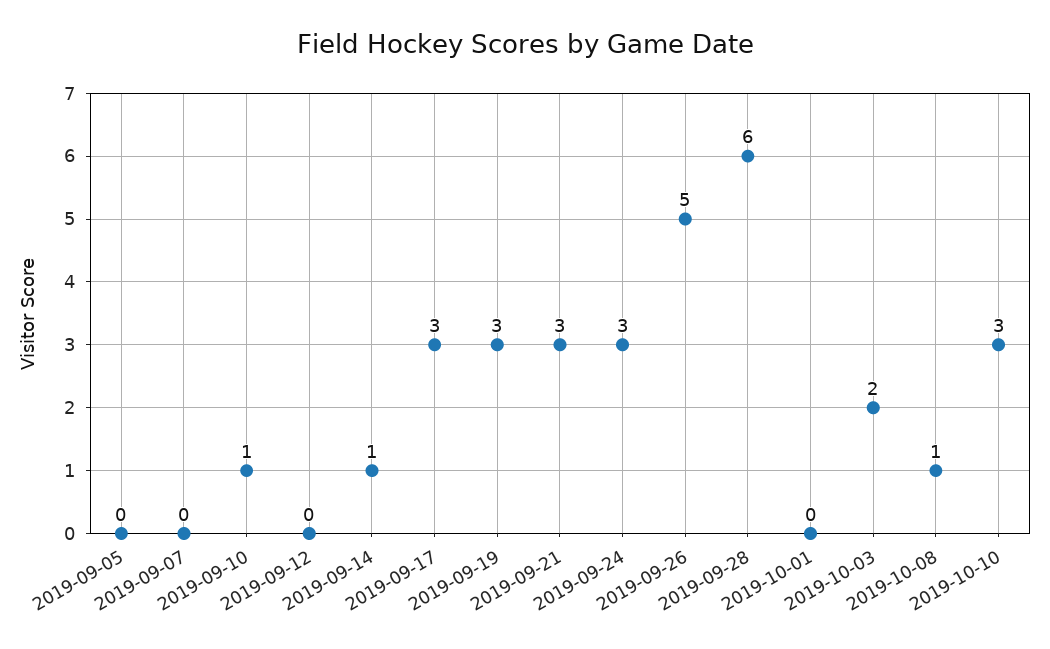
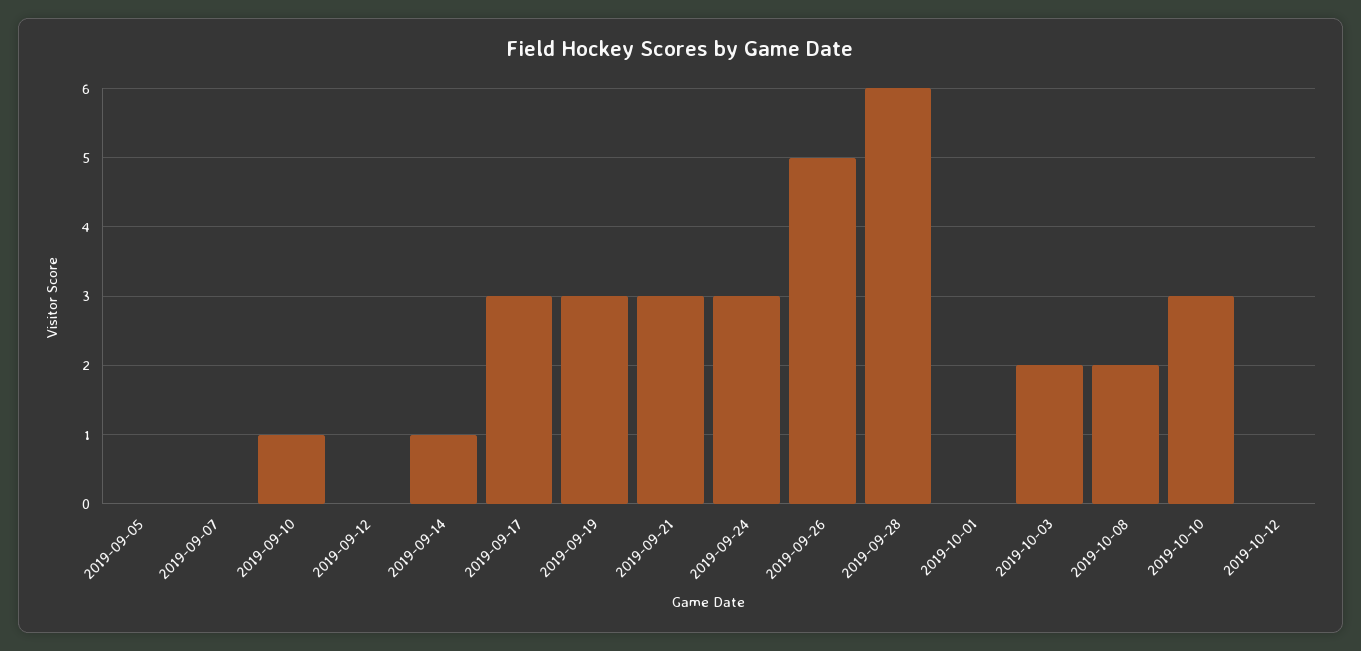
2019-10-08: 1 -> 2
2019-10-12: none -> 0

